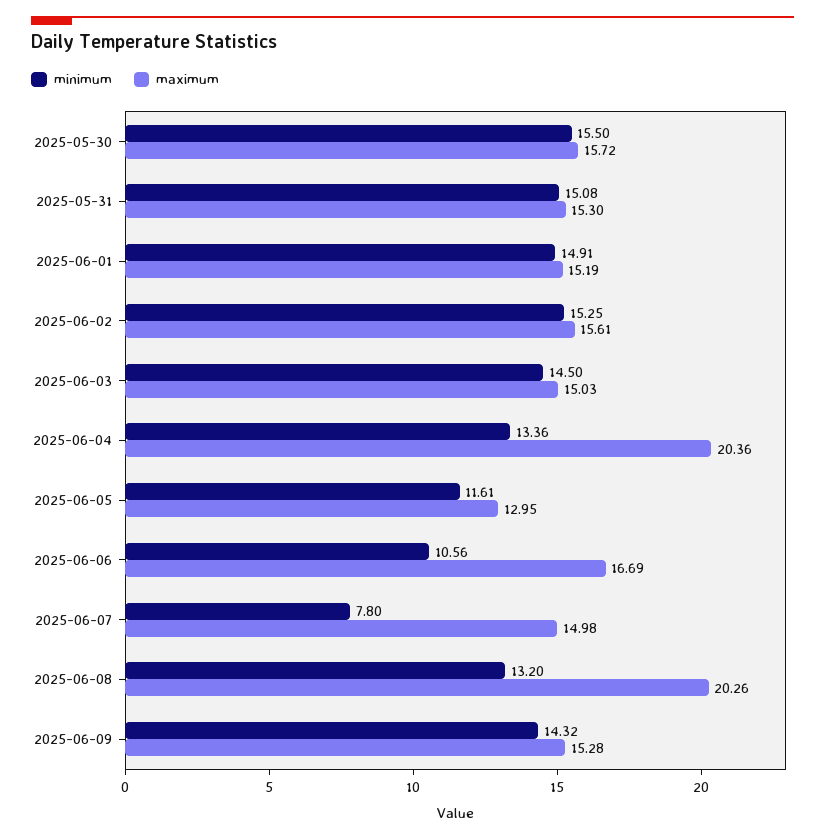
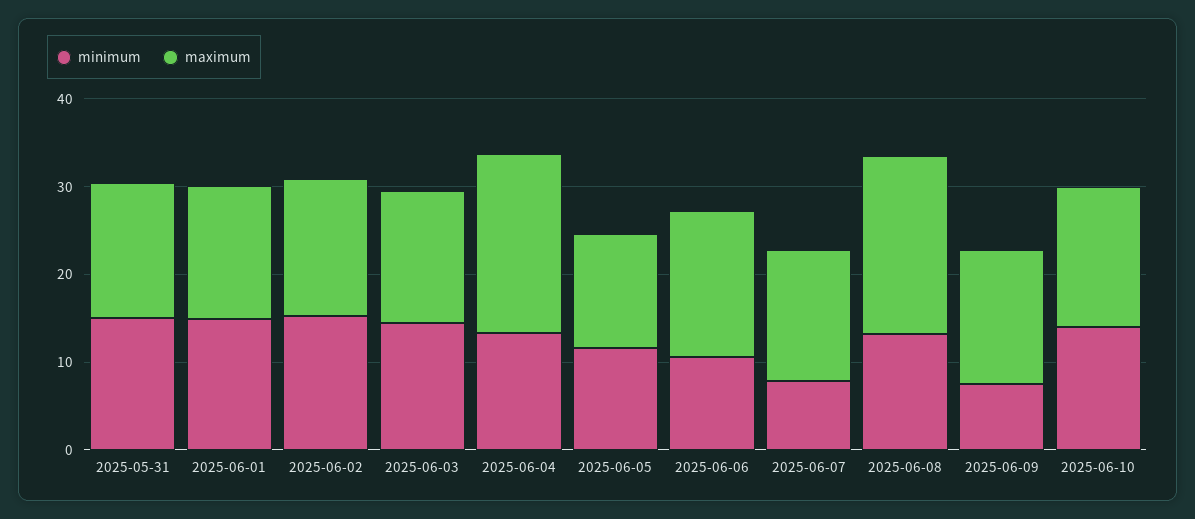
minimum, 2025-05-30: 15.5 -> none
maximum, 2025-05-30: 15.72 -> none
minimum, 2025-06-09: 14.32 -> 8
minimum, 2025-06-10: none -> 14
maximum, 2025-06-10: none -> 16

